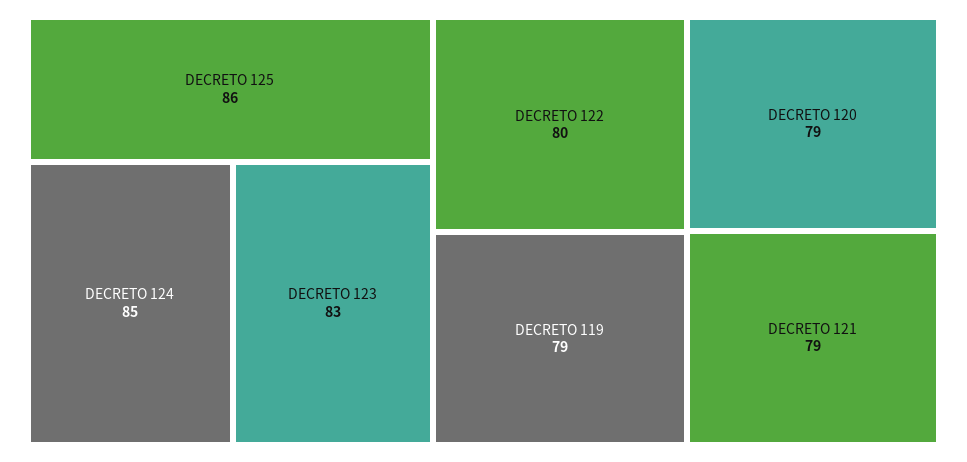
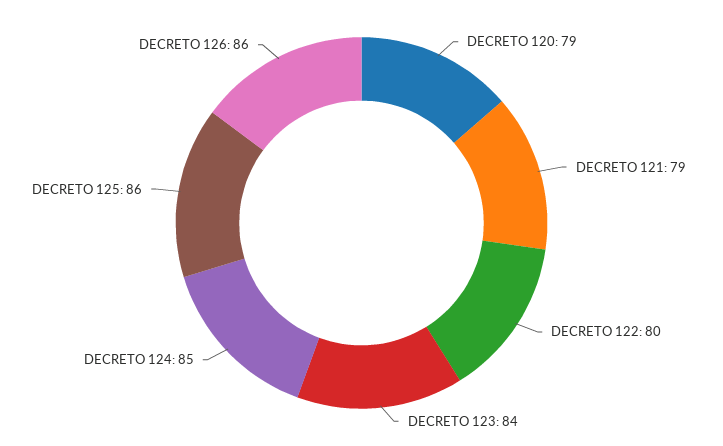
DECRETO 123: 83 -> 84
DECRETO 119: 79 -> none
DECRETO 126: none -> 86

